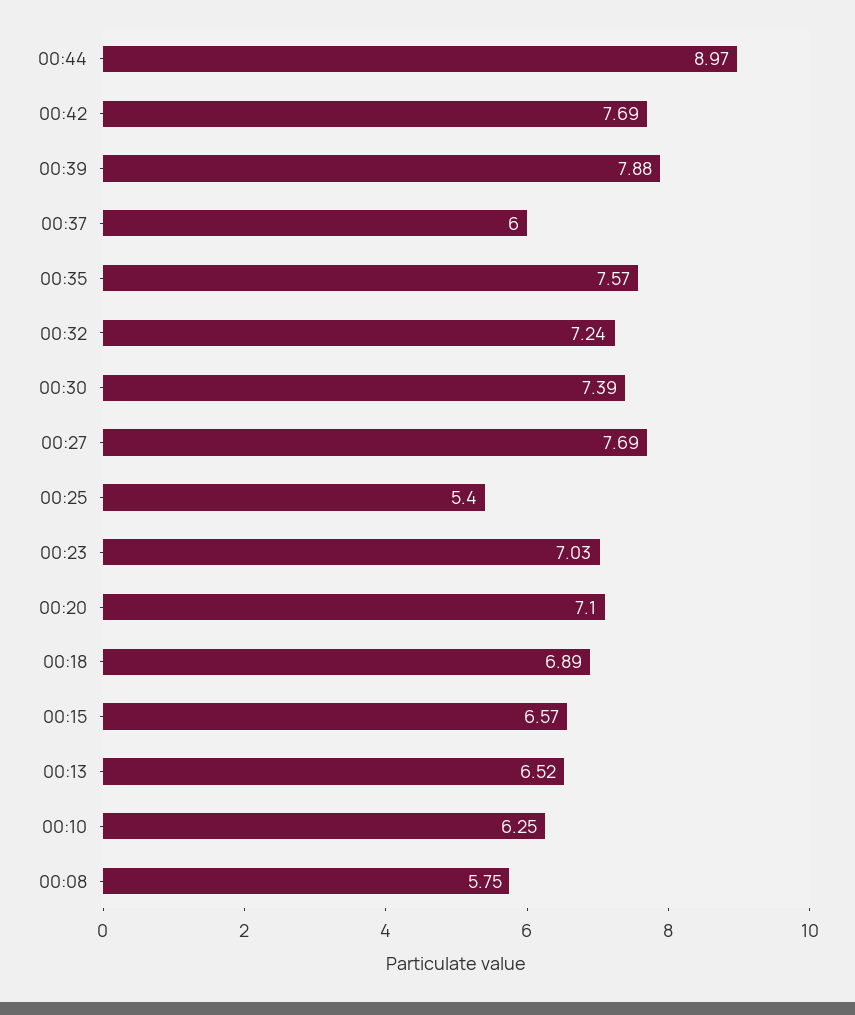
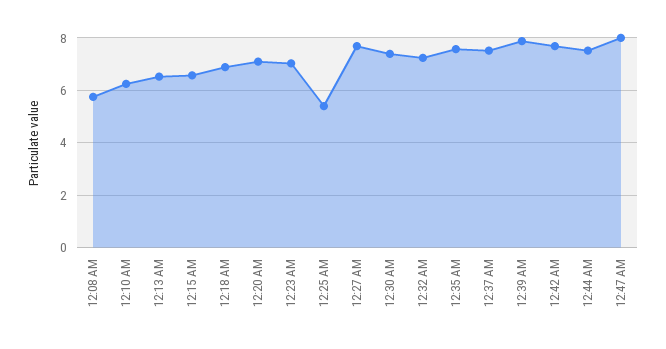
00:44: 8.97 -> 7.5
00:37: 6 -> 7.5
12:47 AM: none -> 8

